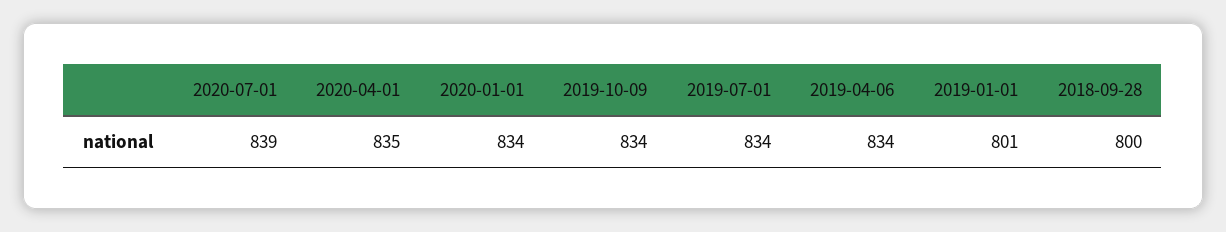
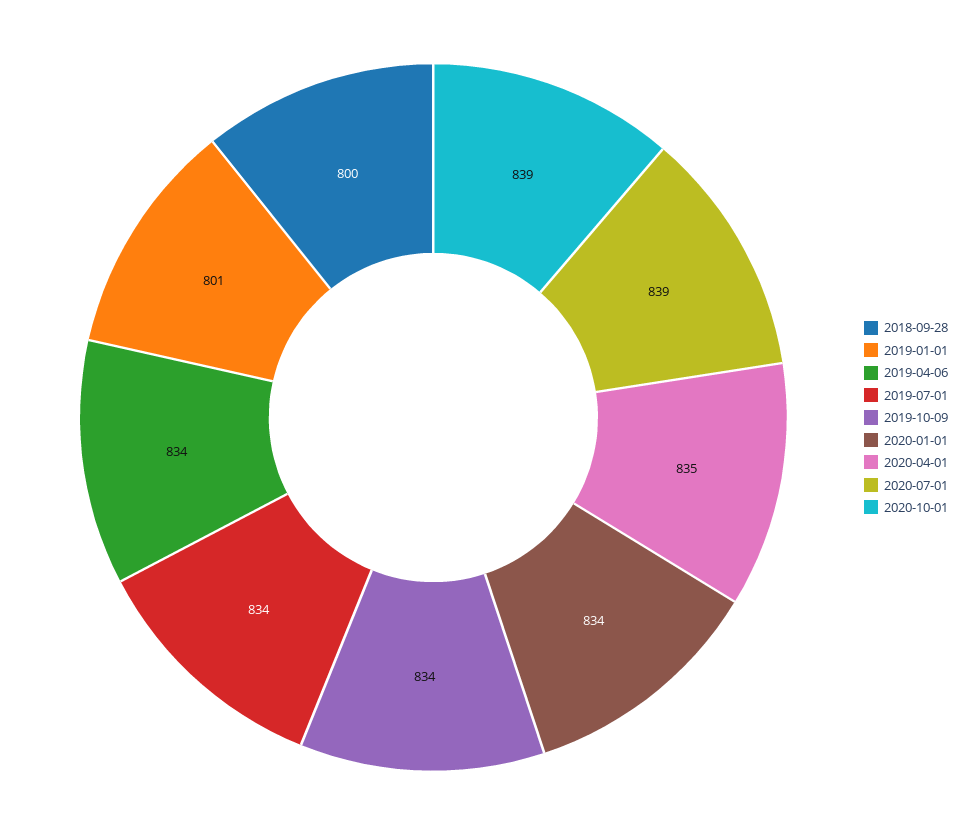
2020-10-01: none -> 839

